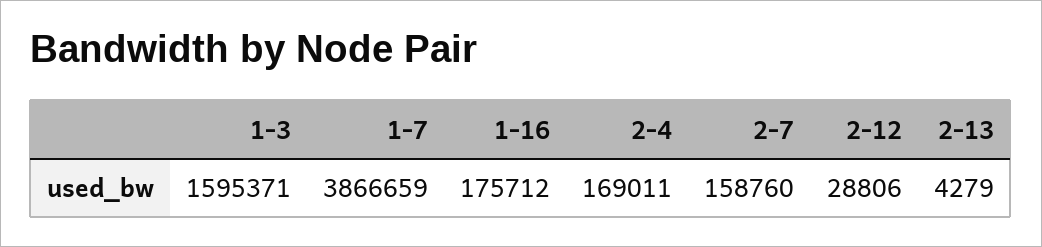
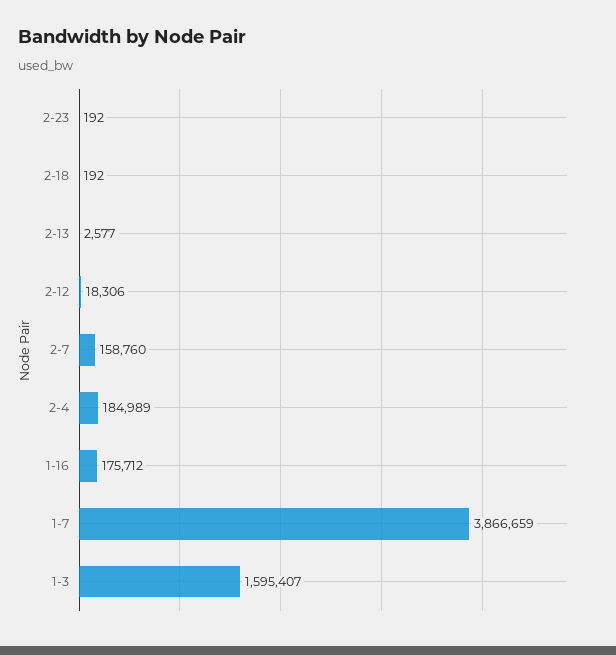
1-3: 1595371 -> 1595407
2-4: 169011 -> 184989
2-12: 28806 -> 18306
2-13: 4279 -> 2577
2-23: none -> 192
2-18: none -> 192

